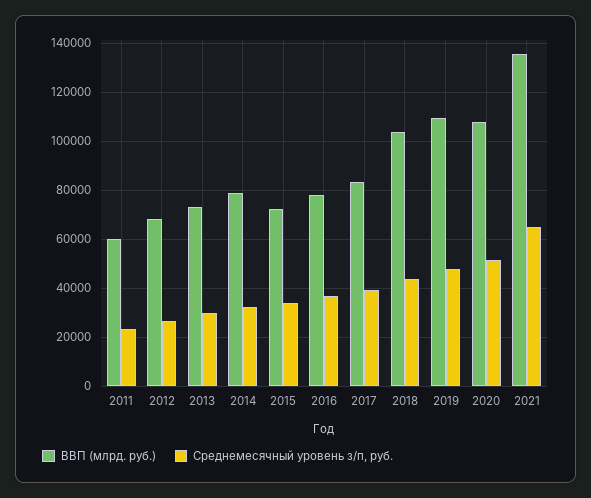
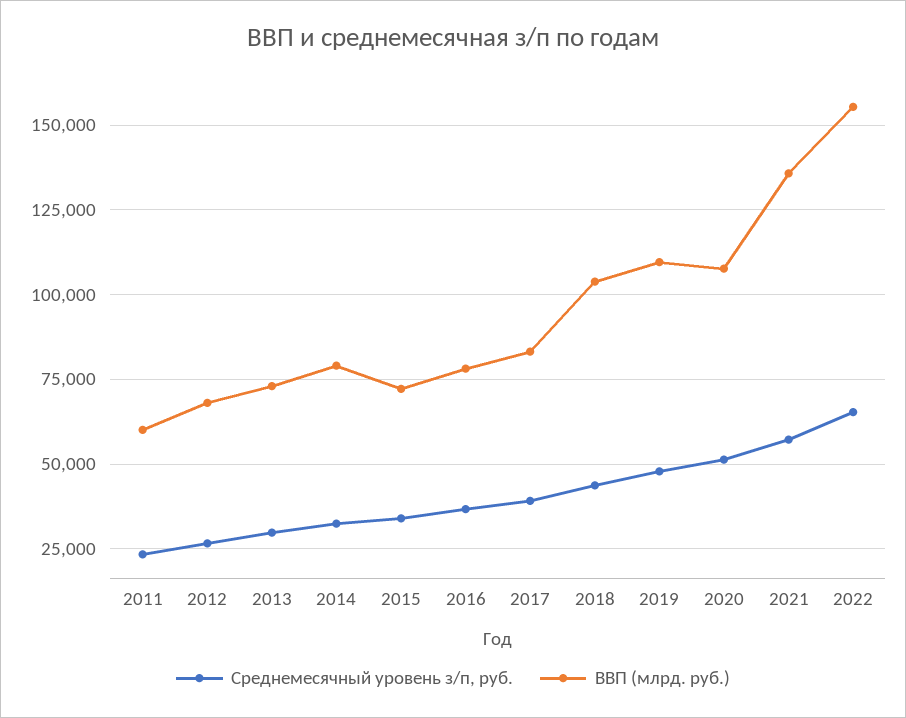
Среднемесячный уровень з/п, руб., 2021: 65000 -> 57500
Среднемесячный уровень з/п, руб., 2022: none -> 65000
ВВП (млрд. руб.), 2022: none -> 155000

